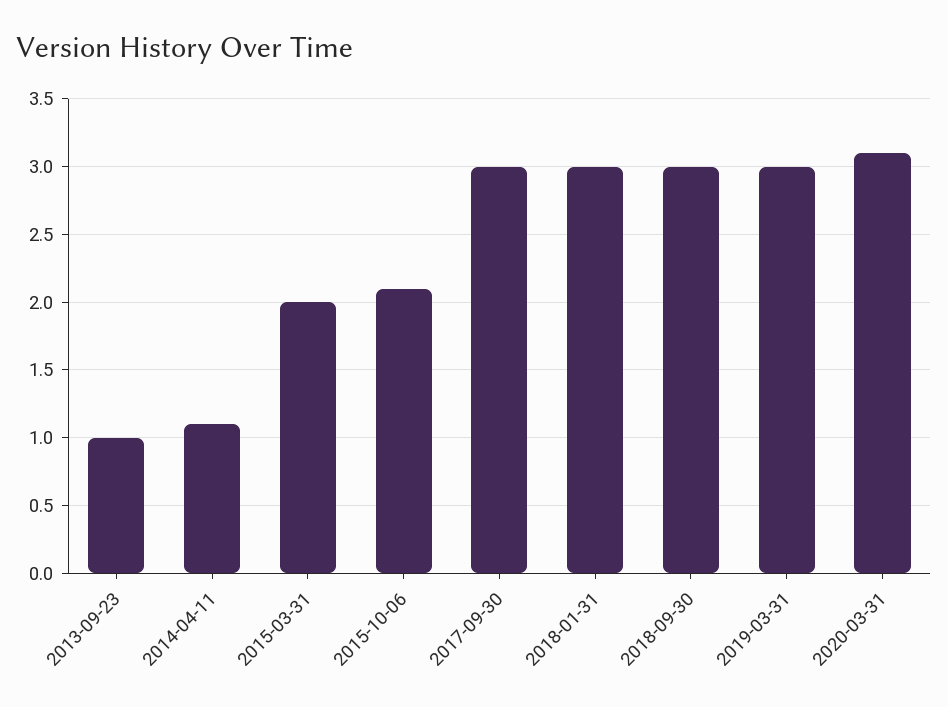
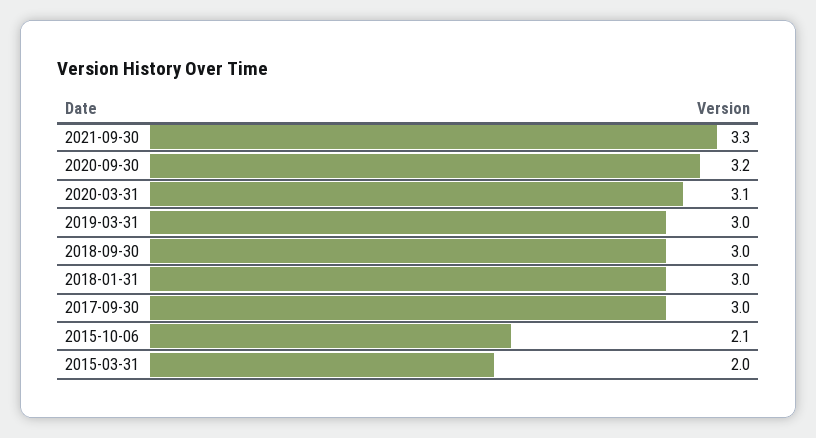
2013-09-23: 1 -> none
2014-04-11: 1.1 -> none
2021-09-30: none -> 3.3
2020-09-30: none -> 3.2

